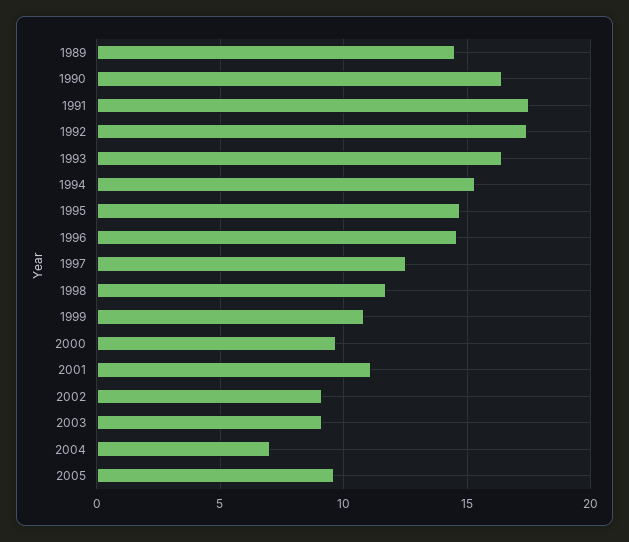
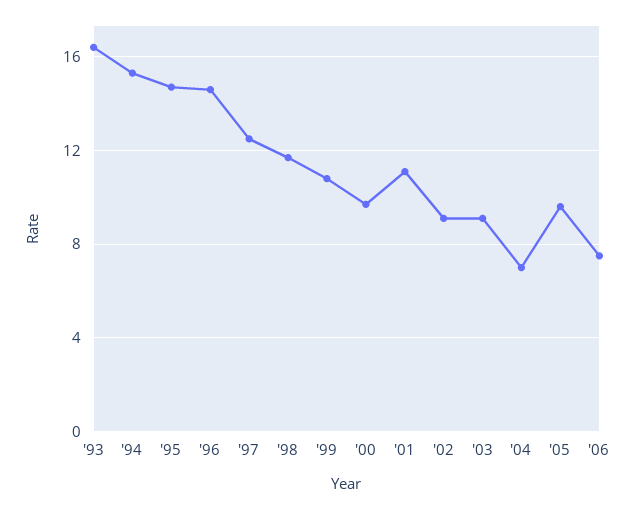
1989: 14.5 -> none
1990: 16.5 -> none
1991: 17.5 -> none
1992: 17.5 -> none
'06: none -> 7.5

